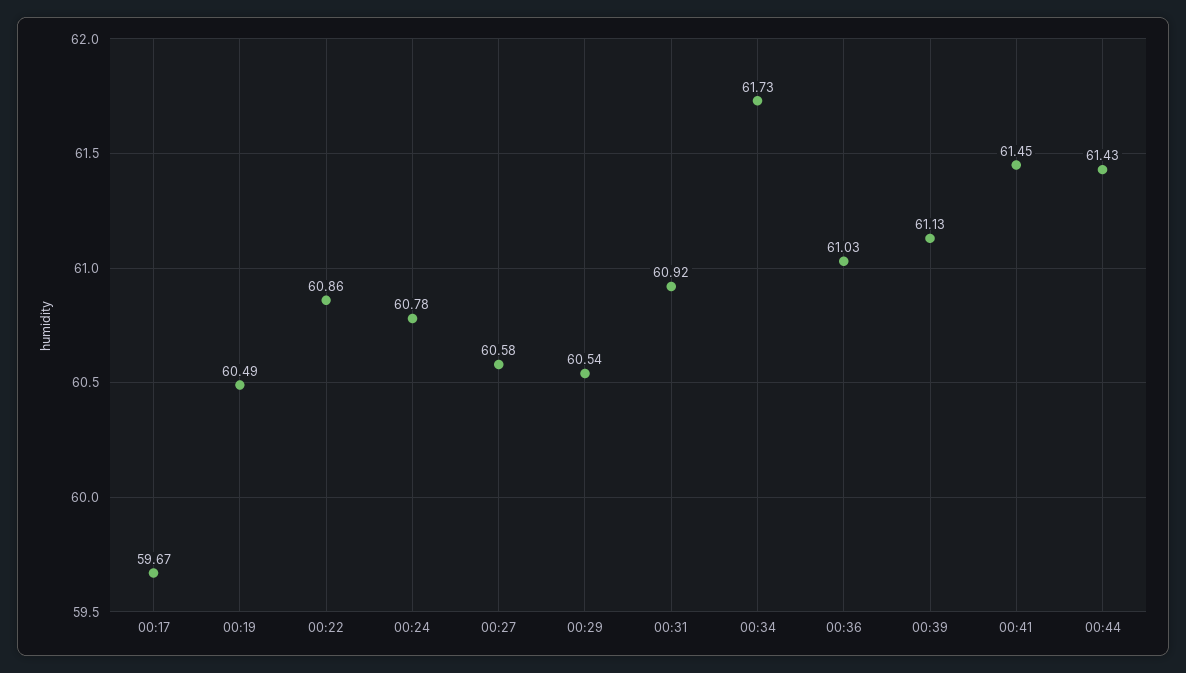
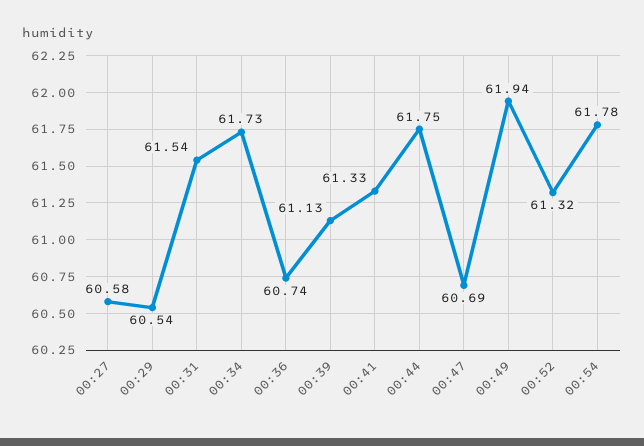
00:17: 59.67 -> none
00:19: 60.49 -> none
00:22: 60.86 -> none
00:24: 60.78 -> none
00:31: 60.92 -> 61.54
00:36: 61.03 -> 60.74
00:41: 61.45 -> 61.33
00:44: 61.43 -> 61.75
00:47: none -> 60.69
00:49: none -> 61.94
00:52: none -> 61.32
00:54: none -> 61.78

